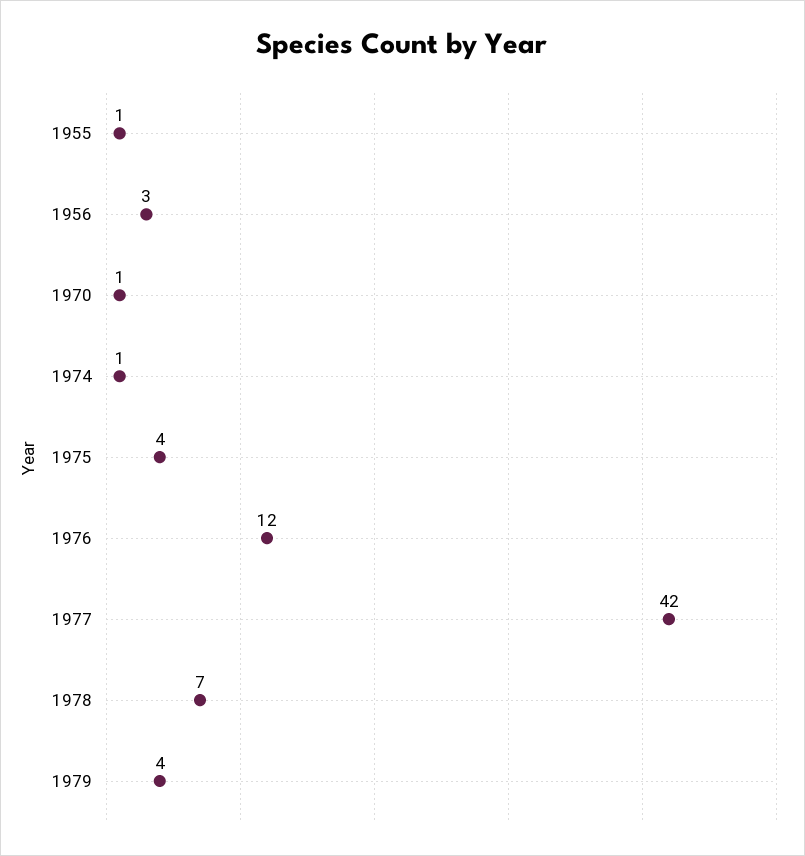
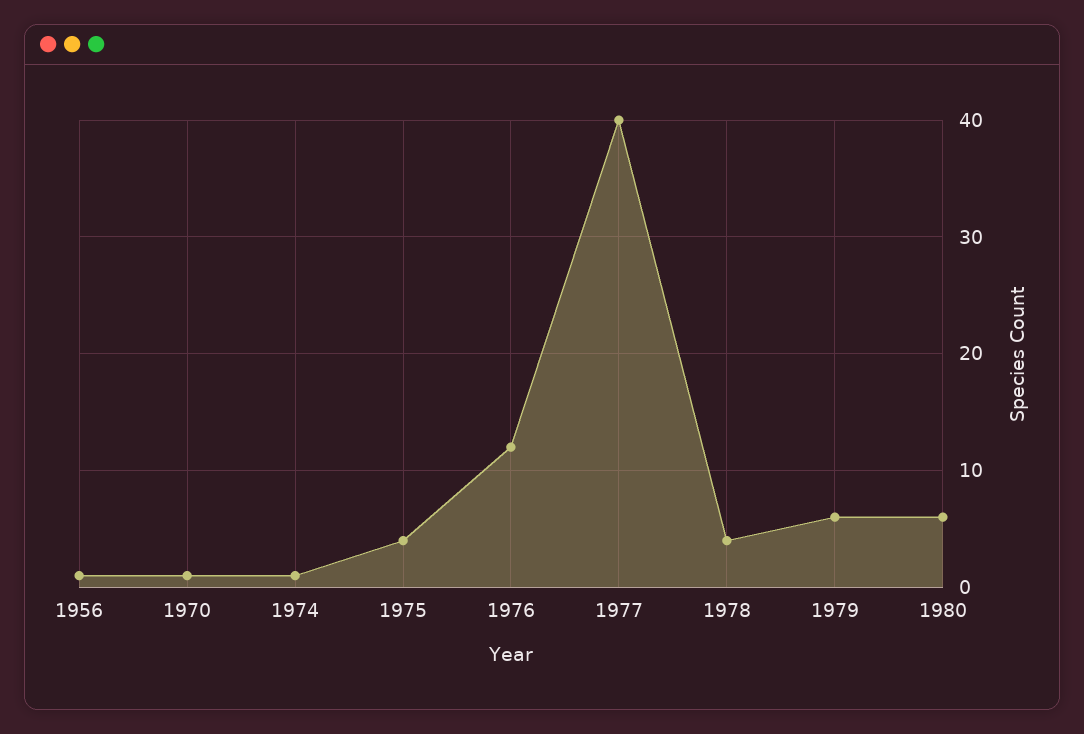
1955: 1 -> none
1956: 3 -> 1
1977: 42 -> 40
1978: 7 -> 4
1979: 4 -> 6
1980: none -> 6

